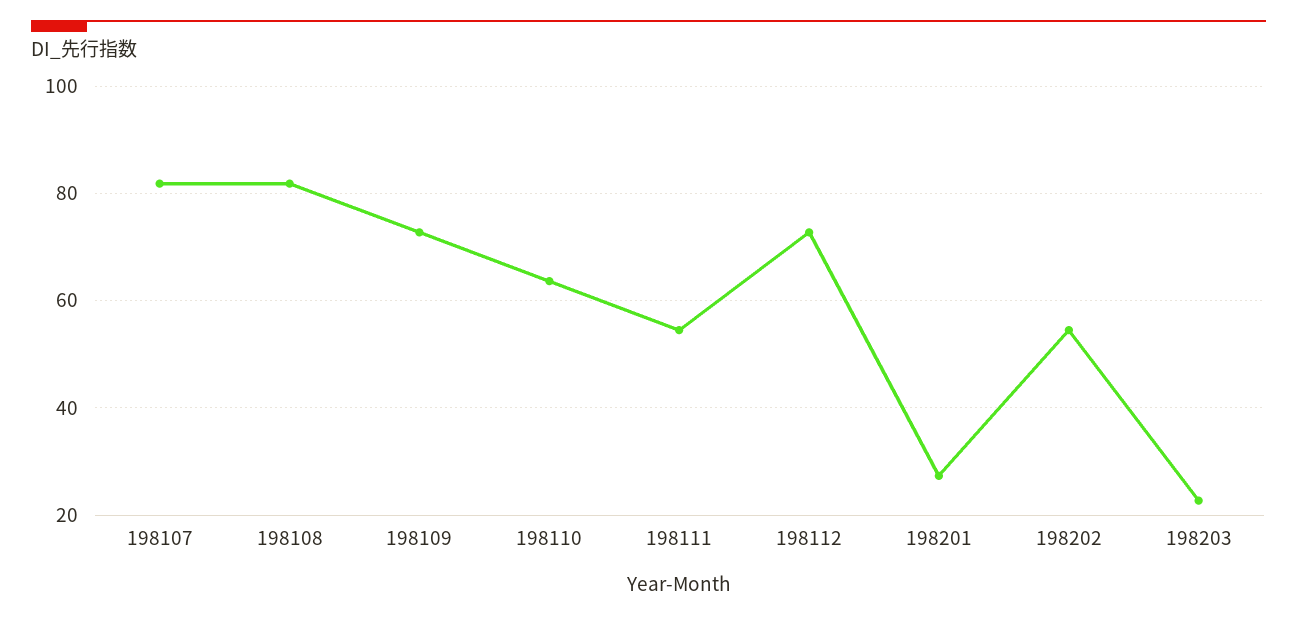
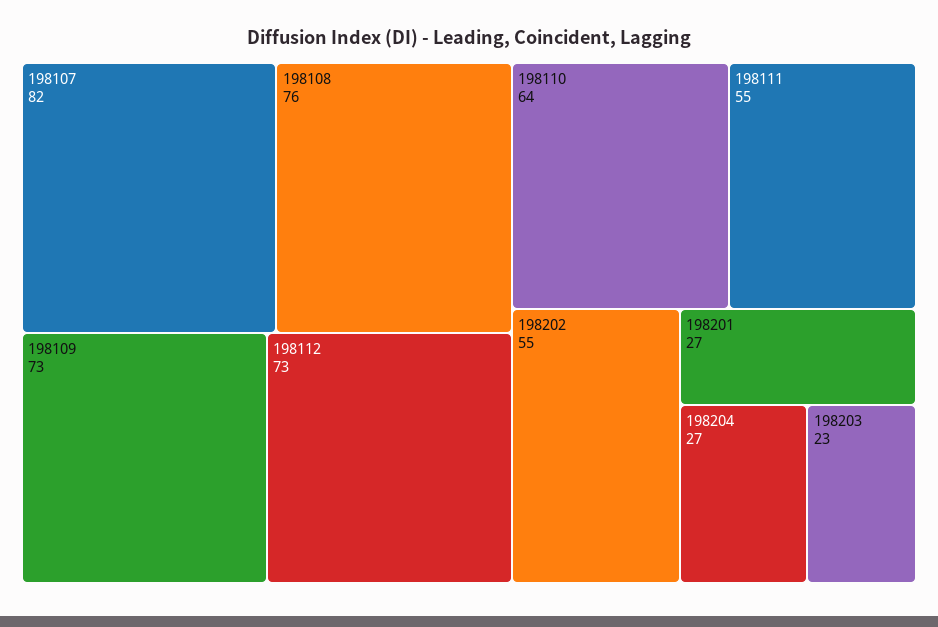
198108: 82 -> 76
198204: none -> 27

